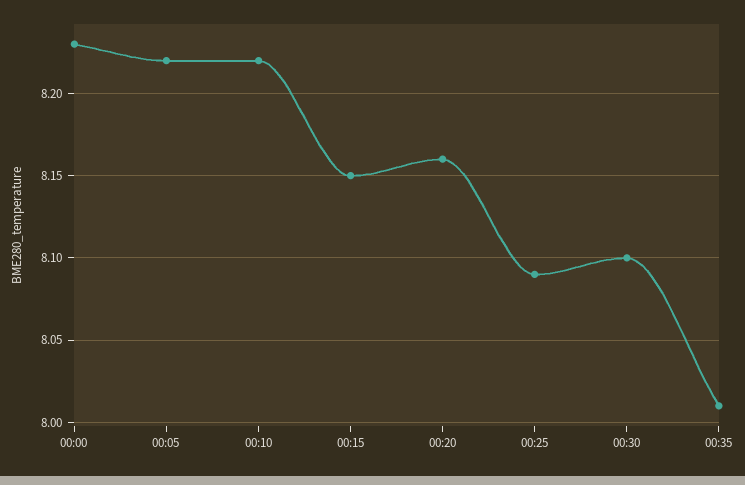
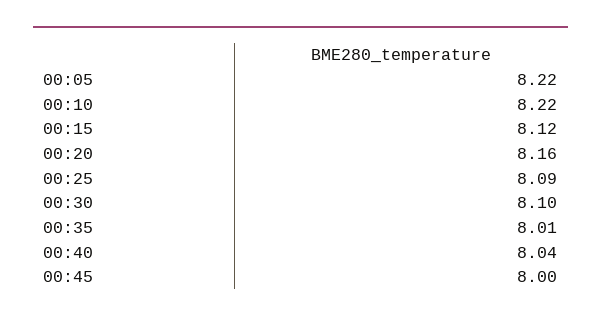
00:00: 8.23 -> none
00:15: 8.15 -> 8.12
00:40: none -> 8.04
00:45: none -> 8

